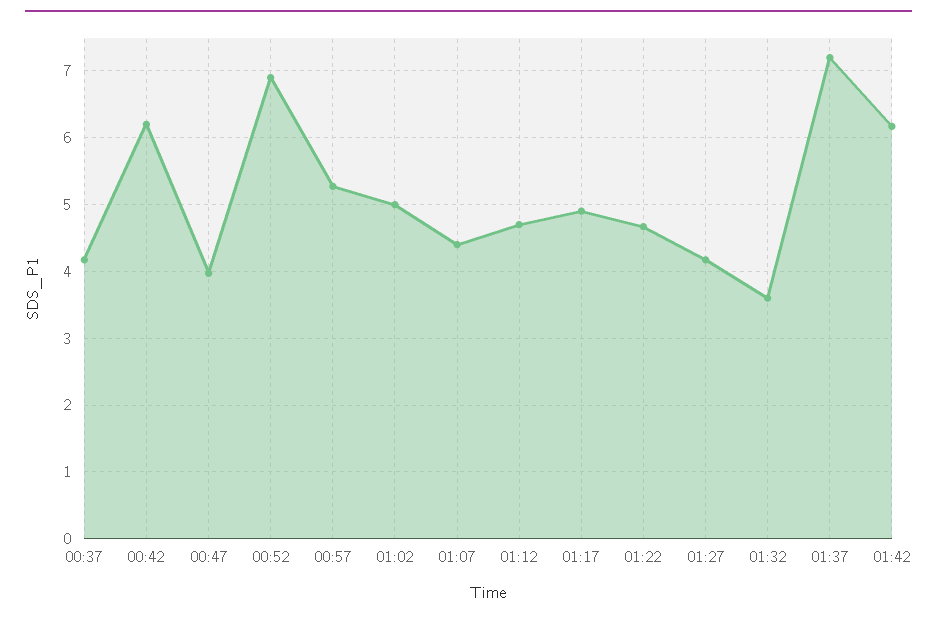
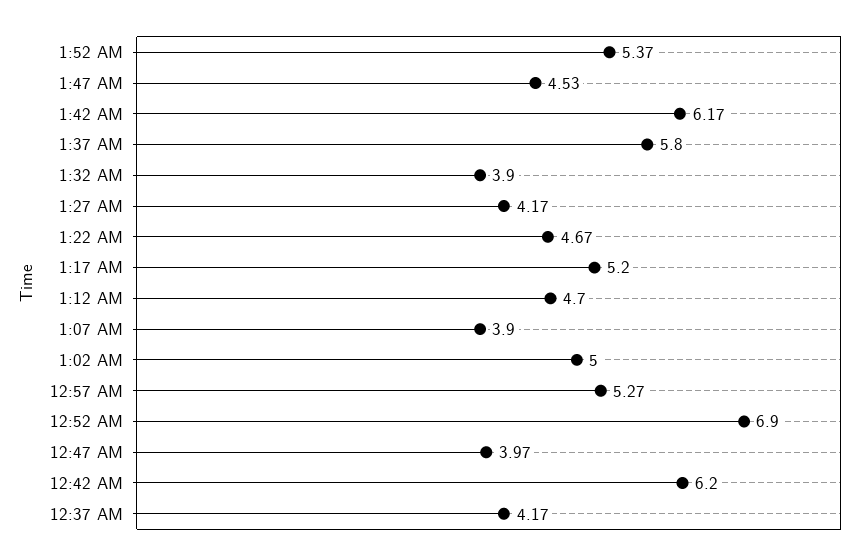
01:07: 4.4 -> 3.9
01:17: 4.9 -> 5.2
01:32: 3.6 -> 3.9
01:37: 7.2 -> 5.8
1:52 AM: none -> 5.37
1:47 AM: none -> 4.53

